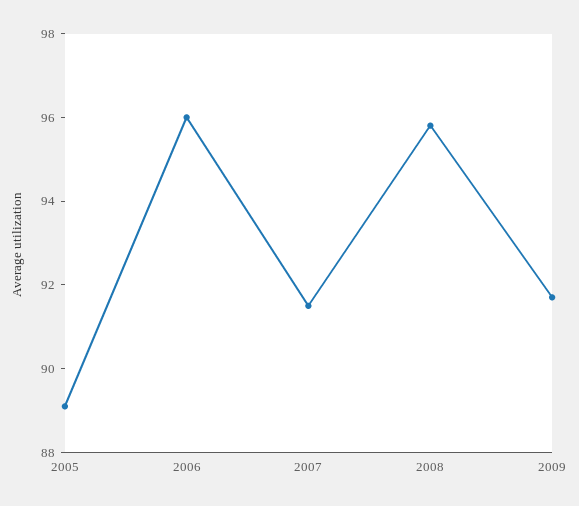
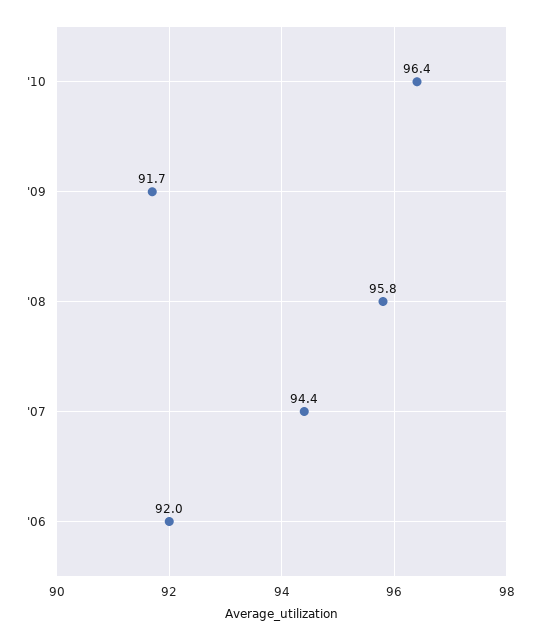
2005: 89 -> none
2006: 96 -> 92
2007: 91.5 -> 94.4
'10: none -> 96.4

